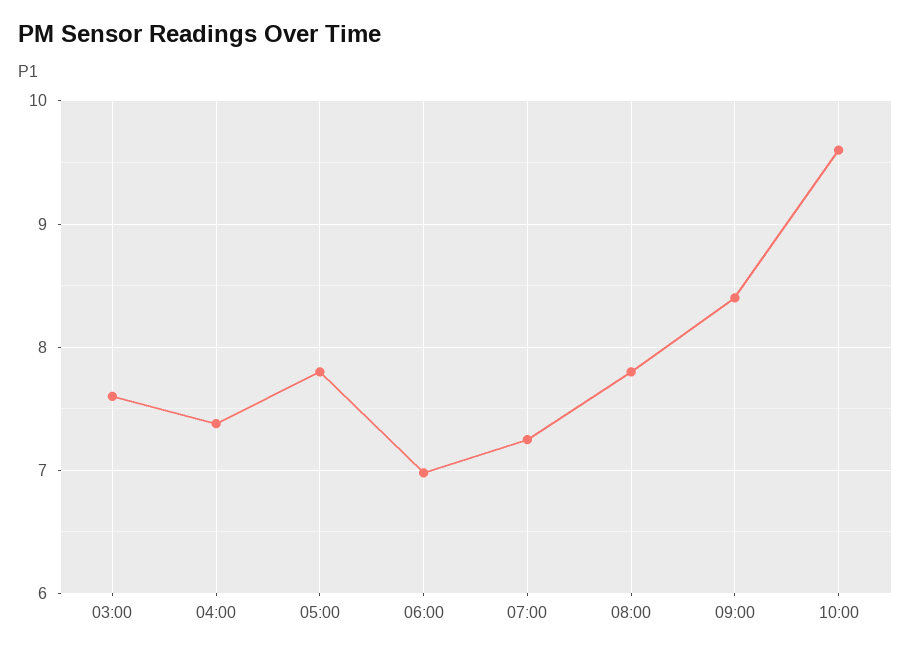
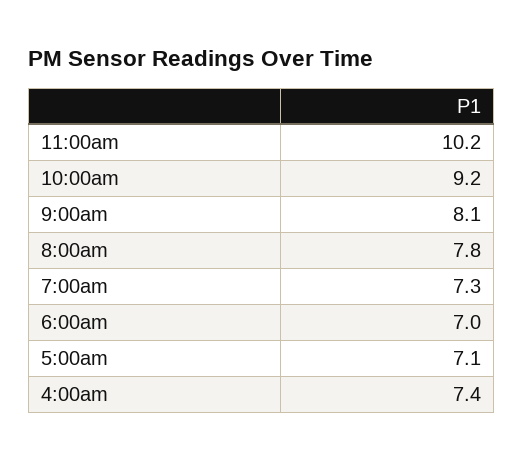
03:00: 7.6 -> none
05:00: 7.8 -> 7.1
09:00: 8.4 -> 8.1
10:00: 9.6 -> 9.2
11:00am: none -> 10.2

